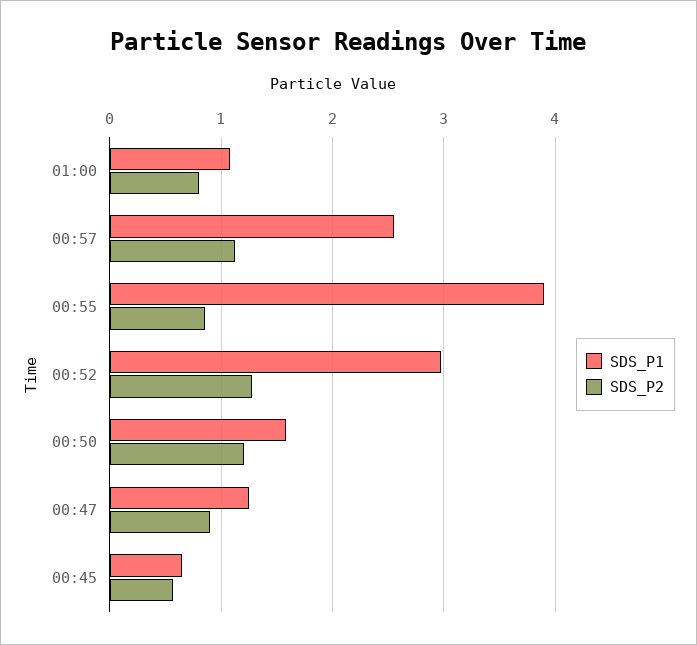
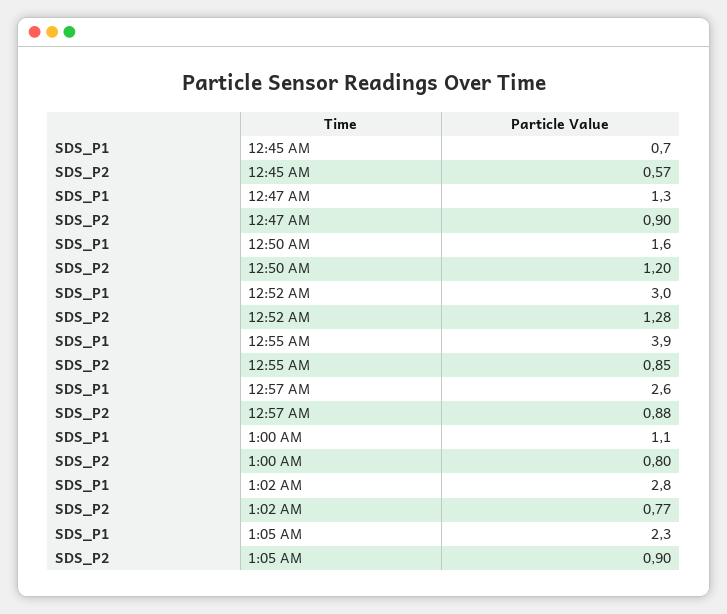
SDS_P2, 00:57: 1.1 -> 0.88
SDS_P1, 1:02 AM: none -> 2.8
SDS_P2, 1:02 AM: none -> 0.77
SDS_P1, 1:05 AM: none -> 2.3
SDS_P2, 1:05 AM: none -> 0.9

